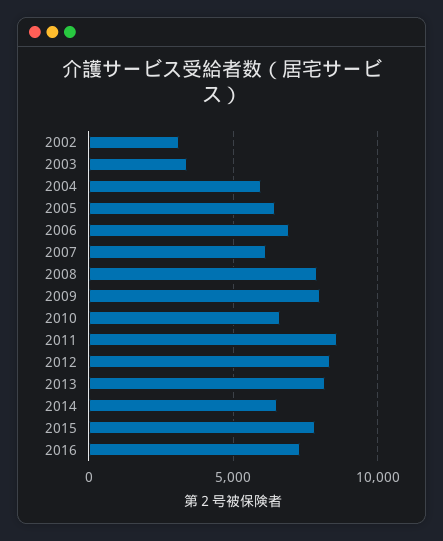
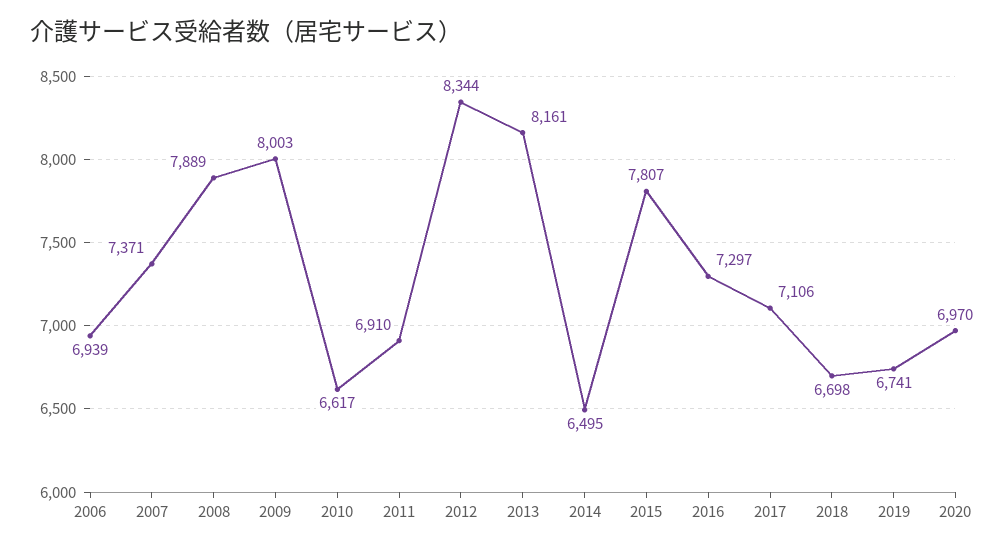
2002: 3000 -> none
2003: 3500 -> none
2004: 6000 -> none
2005: 6500 -> none
2007: 6000 -> 7371
2011: 8500 -> 6910
2017: none -> 7106
2018: none -> 6698
2019: none -> 6741
2020: none -> 6970

